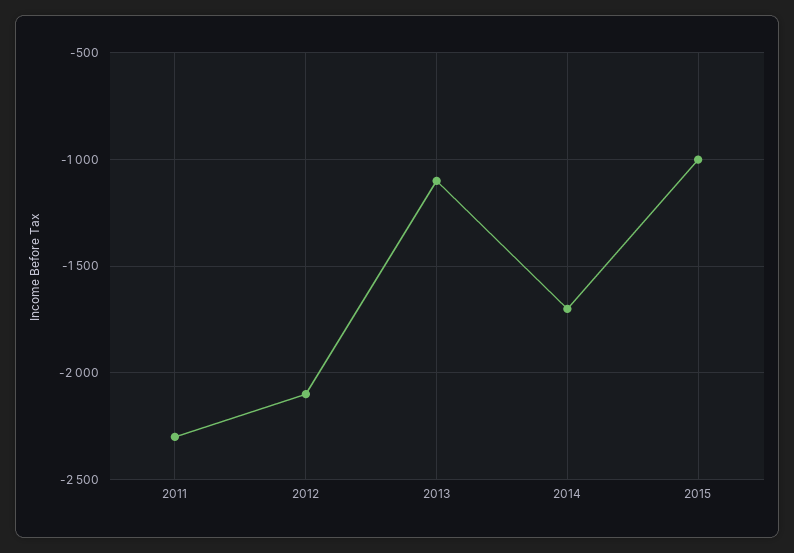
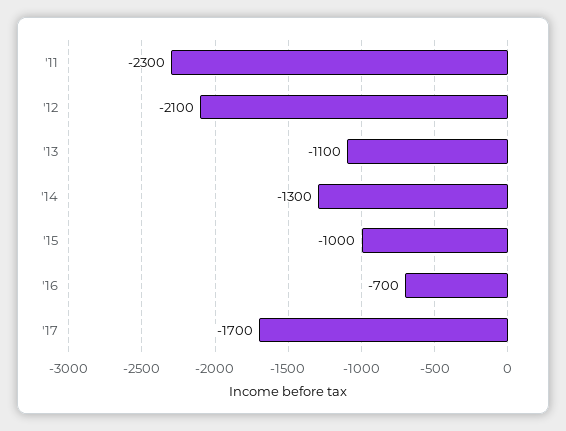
2014: -1700 -> -1300
'16: none -> -700
'17: none -> -1700

